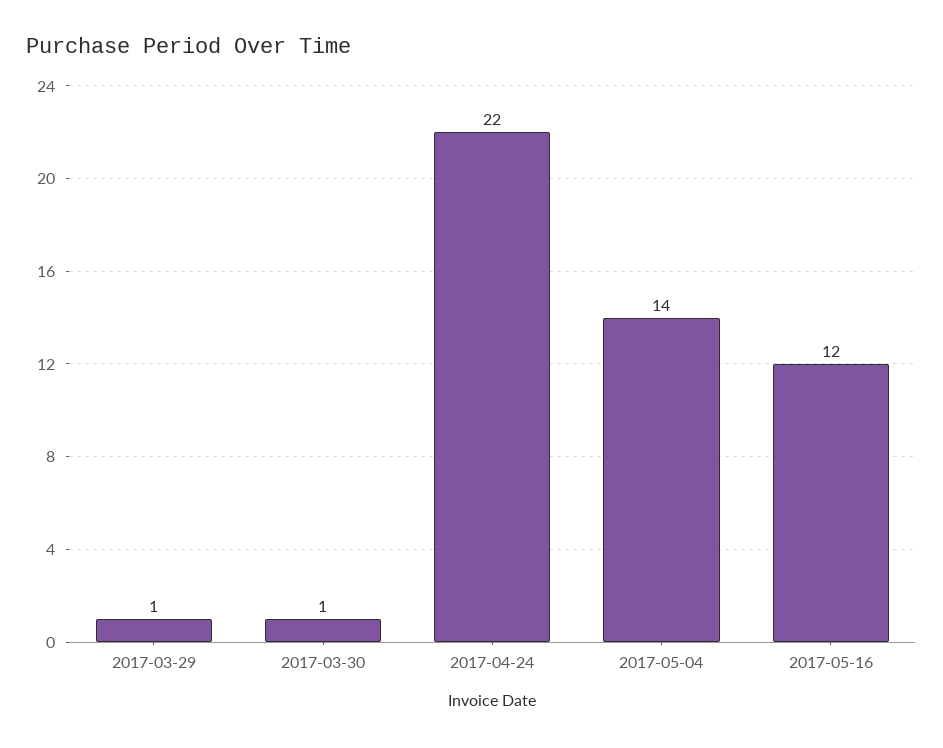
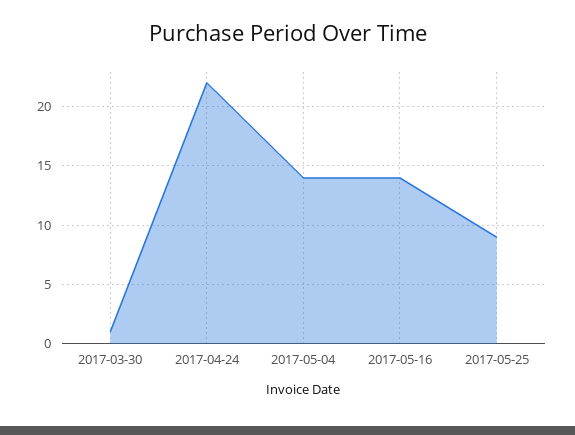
2017-03-29: 1 -> none
2017-05-16: 12 -> 14
2017-05-25: none -> 9

